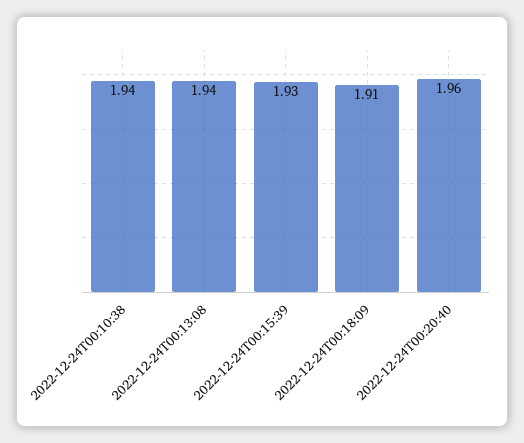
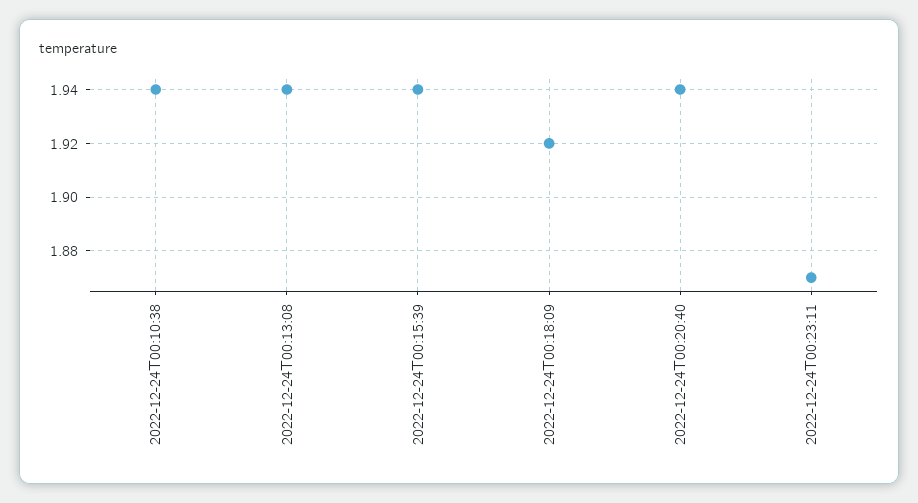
2022-12-24T00:15:39: 1.93 -> 1.94
2022-12-24T00:18:09: 1.91 -> 1.92
2022-12-24T00:20:40: 1.96 -> 1.94
2022-12-24T00:23:11: none -> 1.87

